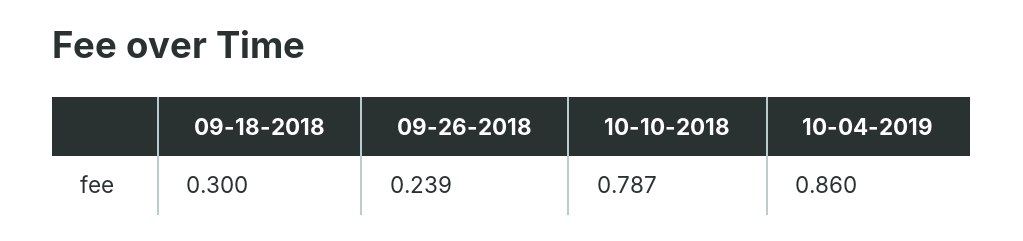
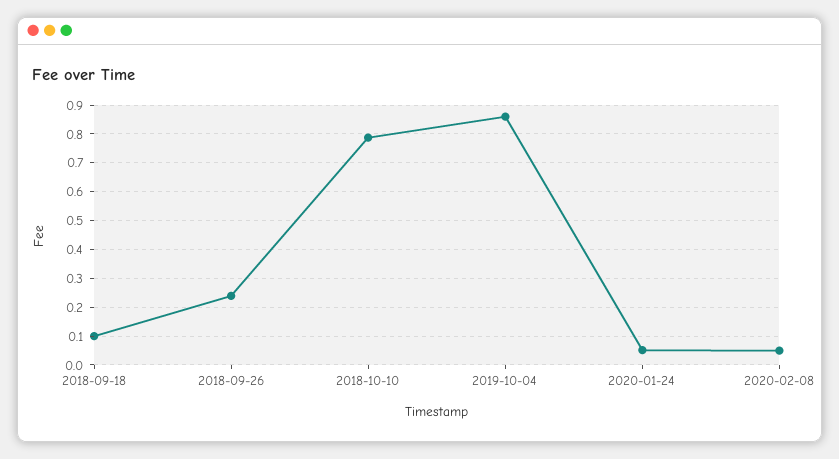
09-18-2018: 0.3 -> 0.1
2020-01-24: none -> 0.05
2020-02-08: none -> 0.05

